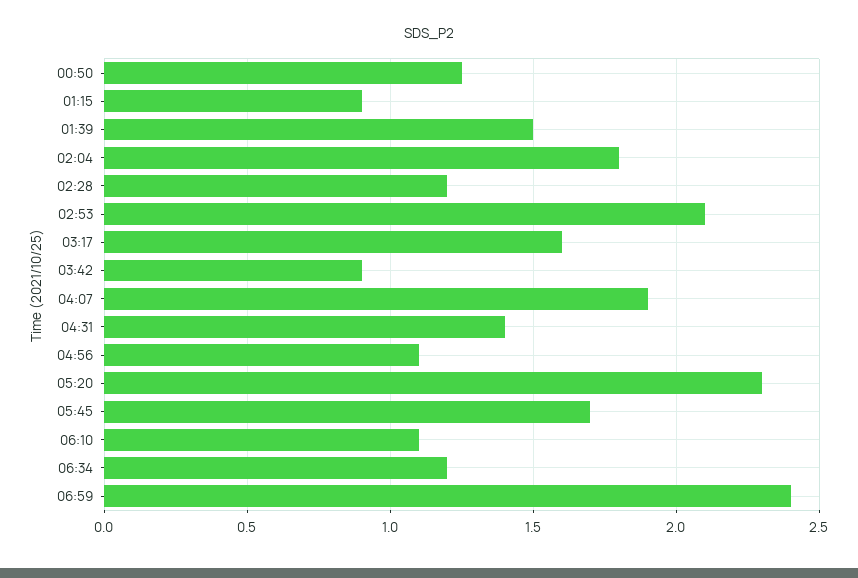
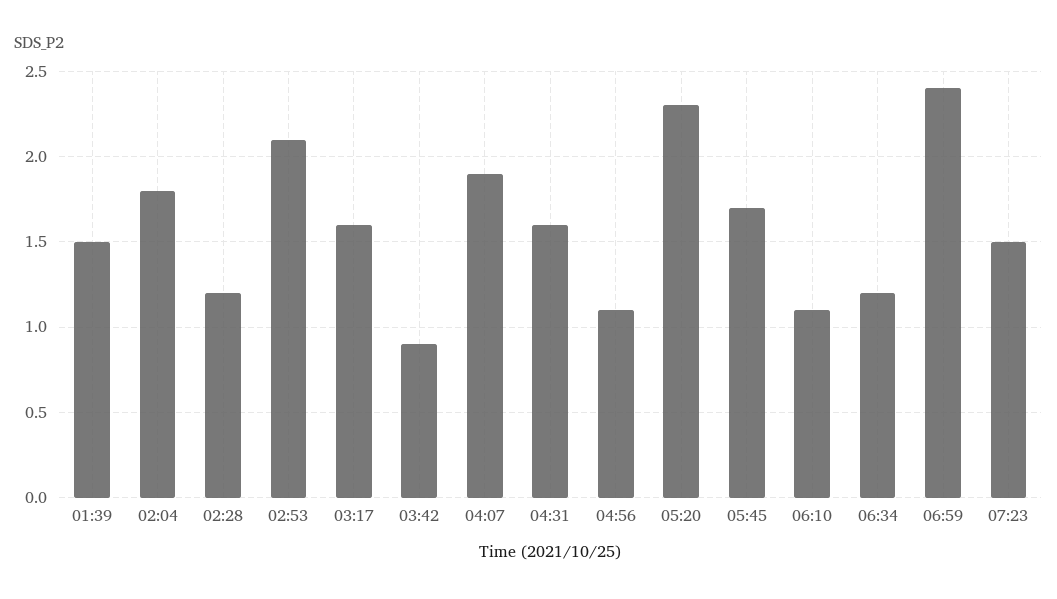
00:50: 1.25 -> none
01:15: 0.9 -> none
04:31: 1.4 -> 1.6
07:23: none -> 1.5

